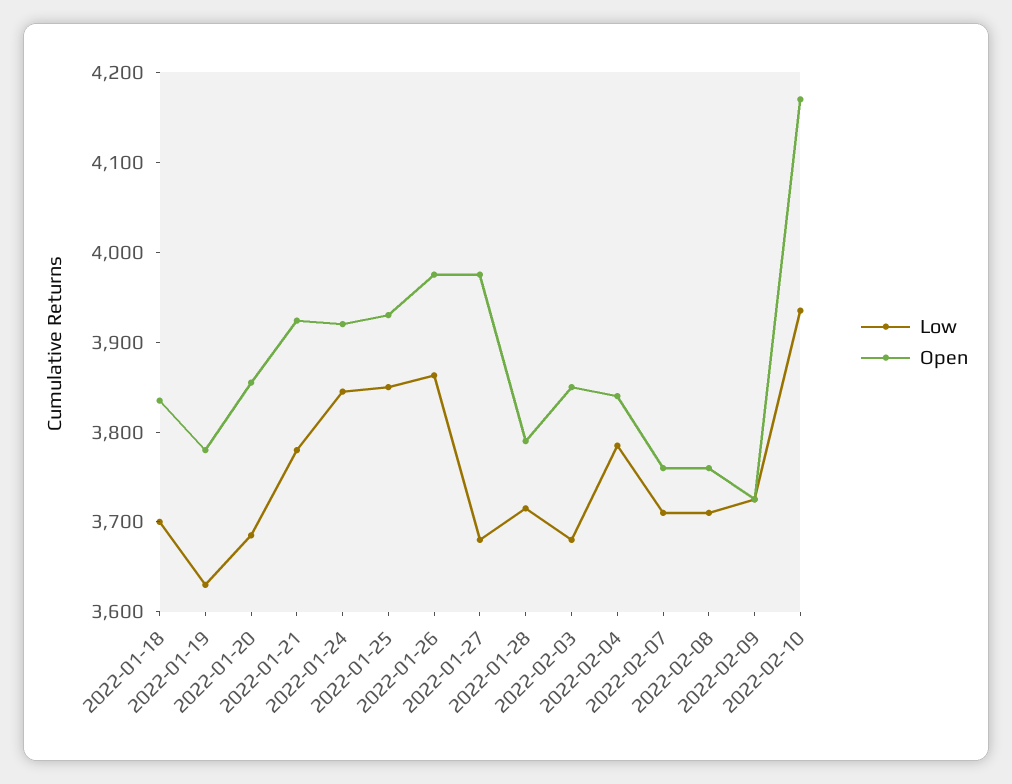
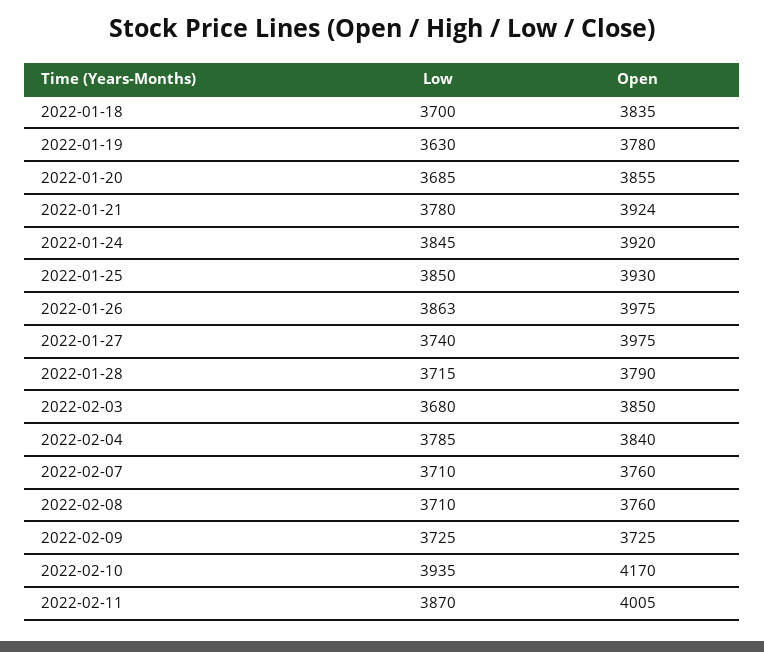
Low, 2022-01-27: 3680 -> 3740
Low, 2022-02-11: none -> 3870
Open, 2022-02-11: none -> 4005

